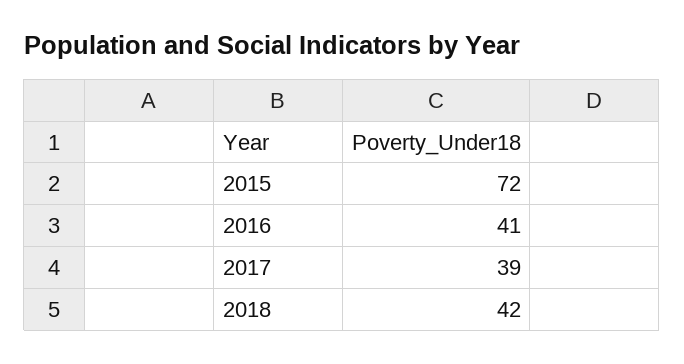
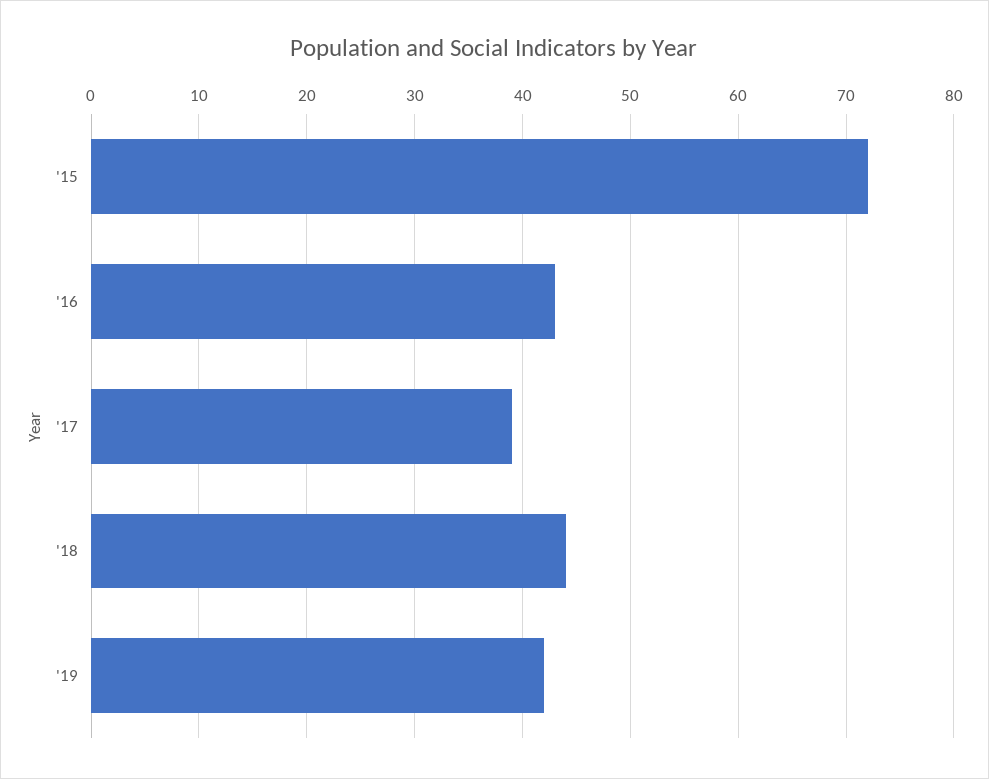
2016: 41 -> 43
2018: 42 -> 44
'19: none -> 42

